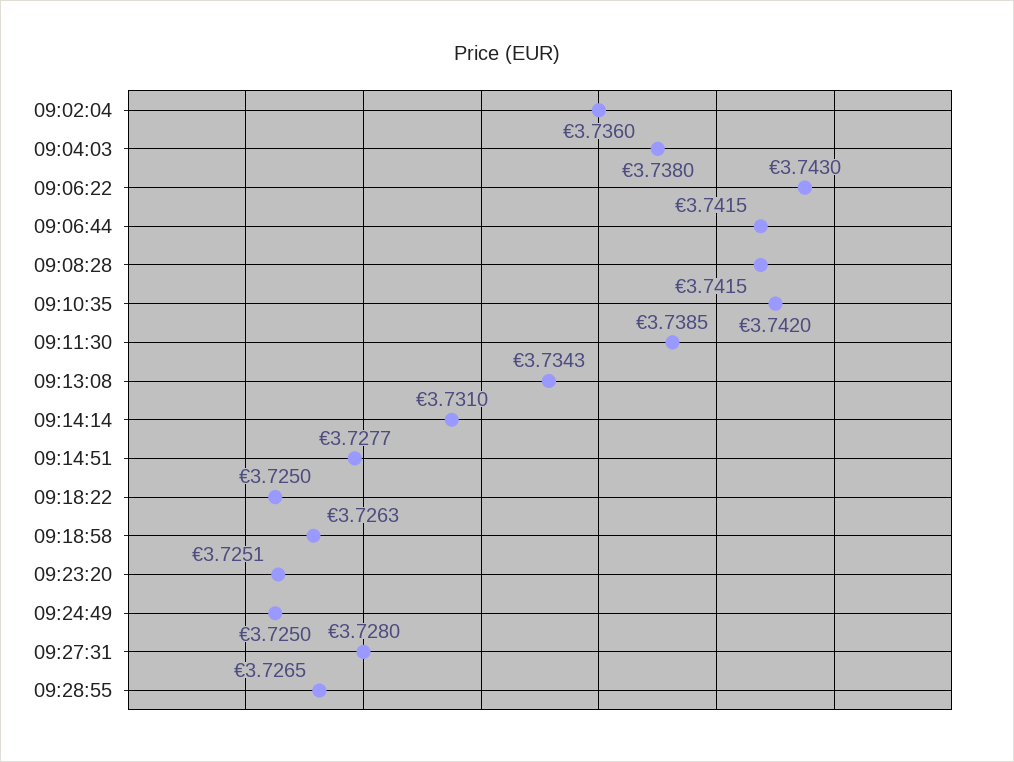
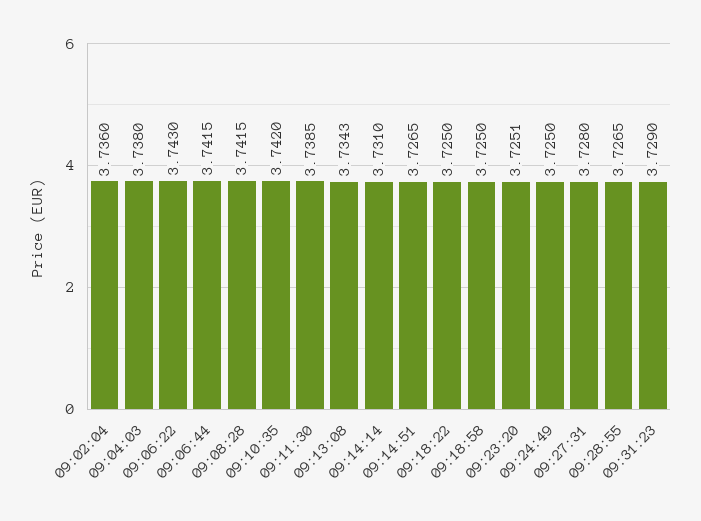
09:14:51: 3.7277 -> 3.7265
09:18:58: 3.7263 -> 3.725
09:31:23: none -> 3.729

